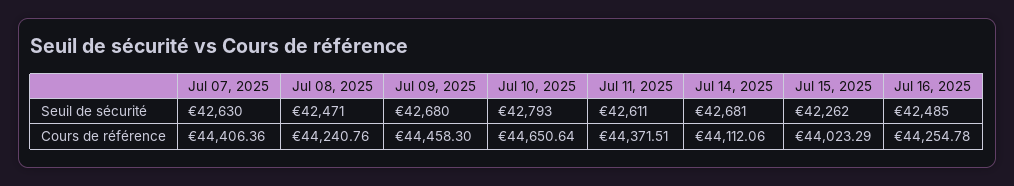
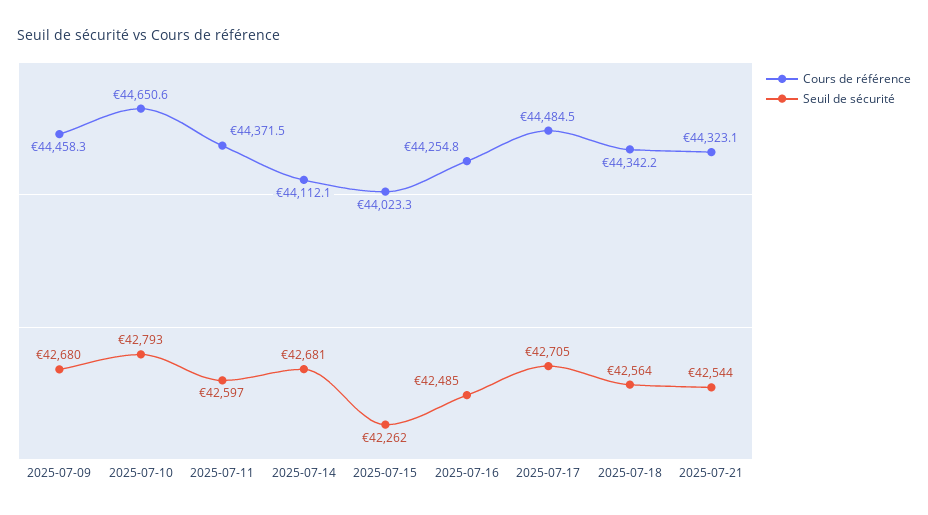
Seuil de sécurité, Jul 07, 2025: 42630 -> none
Seuil de sécurité, Jul 08, 2025: 42471 -> none
Seuil de sécurité, Jul 11, 2025: 42611 -> 42597
Cours de référence, Jul 07, 2025: 44406.36 -> none
Cours de référence, Jul 08, 2025: 44240.76 -> none
Cours de référence, 2025-07-17: none -> 44484.5
Seuil de sécurité, 2025-07-17: none -> 42705
Cours de référence, 2025-07-18: none -> 44342.2
Seuil de sécurité, 2025-07-18: none -> 42564
Cours de référence, 2025-07-21: none -> 44323.1
Seuil de sécurité, 2025-07-21: none -> 42544

